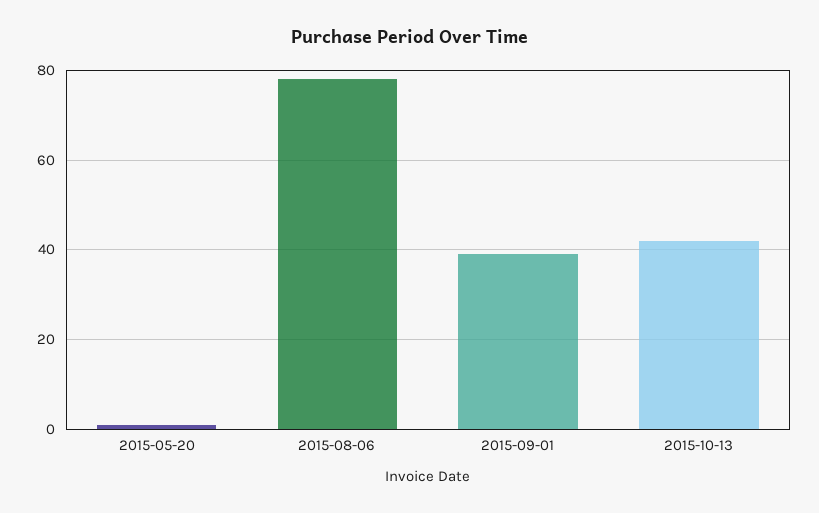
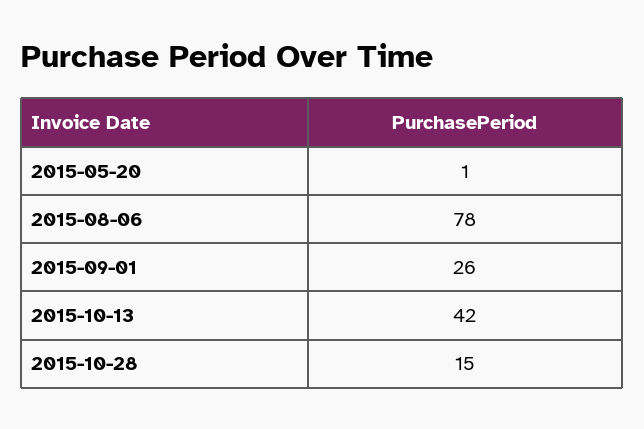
2015-09-01: 40 -> 26
2015-10-28: none -> 15

